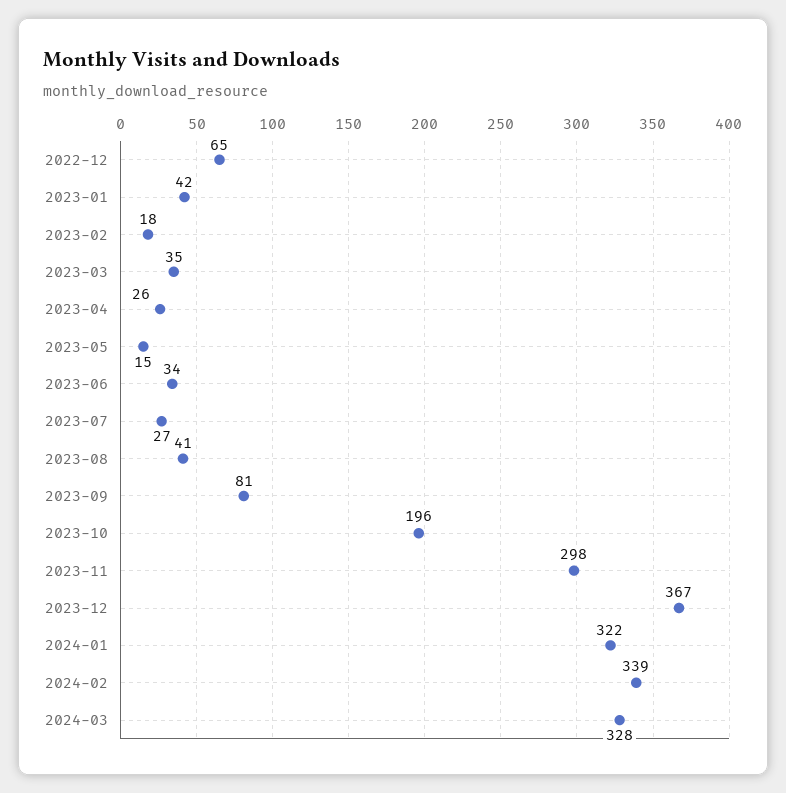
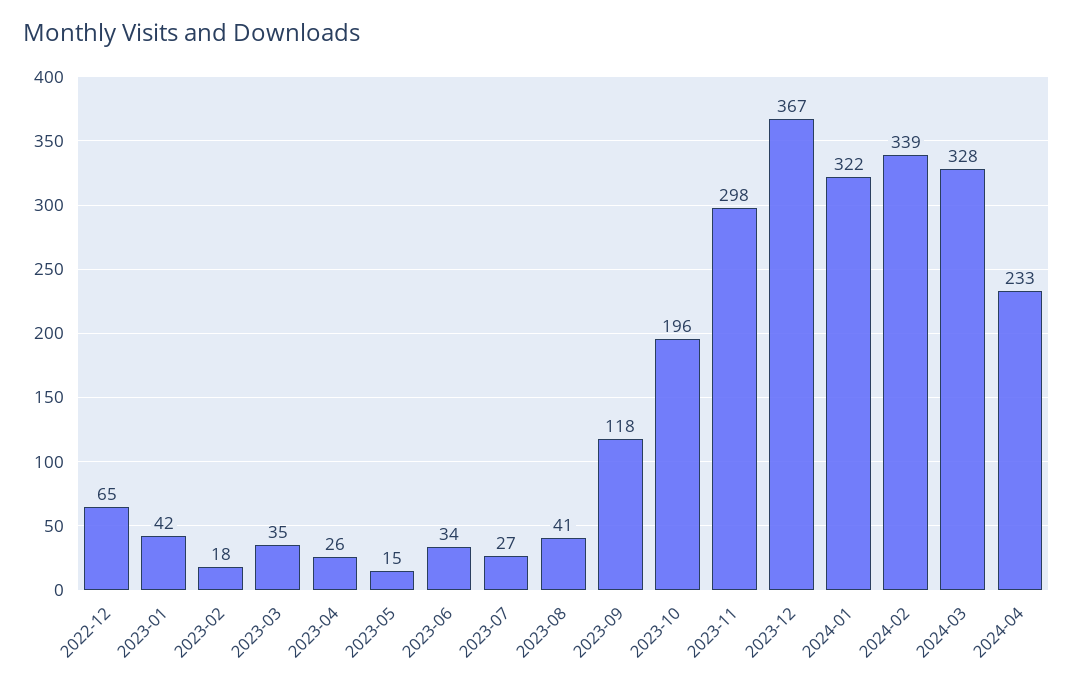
2023-09: 81 -> 118
2024-04: none -> 233

